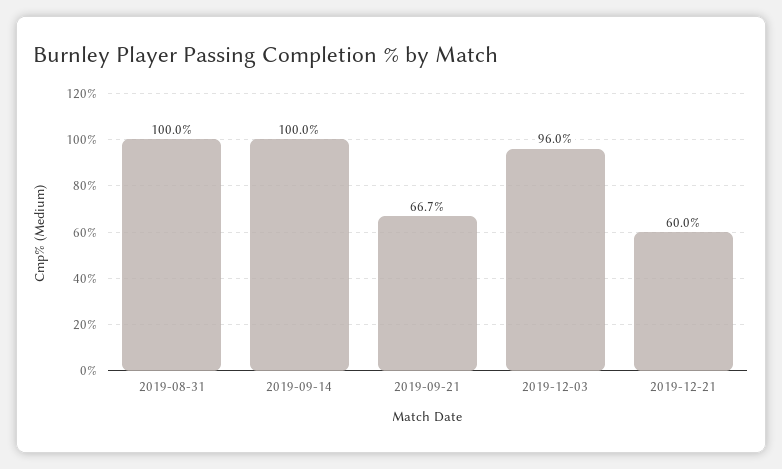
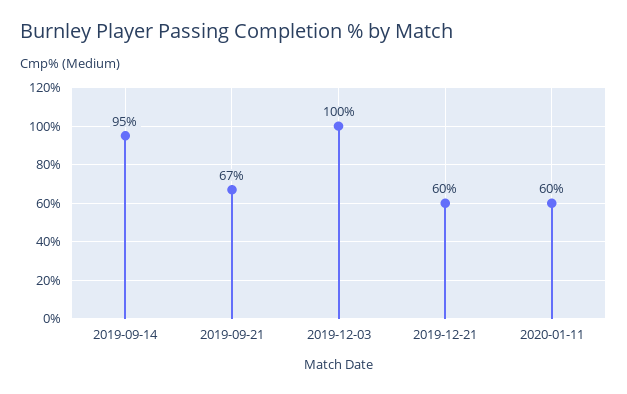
2019-08-31: 100 -> none
2019-09-14: 100 -> 95
2019-12-03: 96 -> 100
2020-01-11: none -> 60

